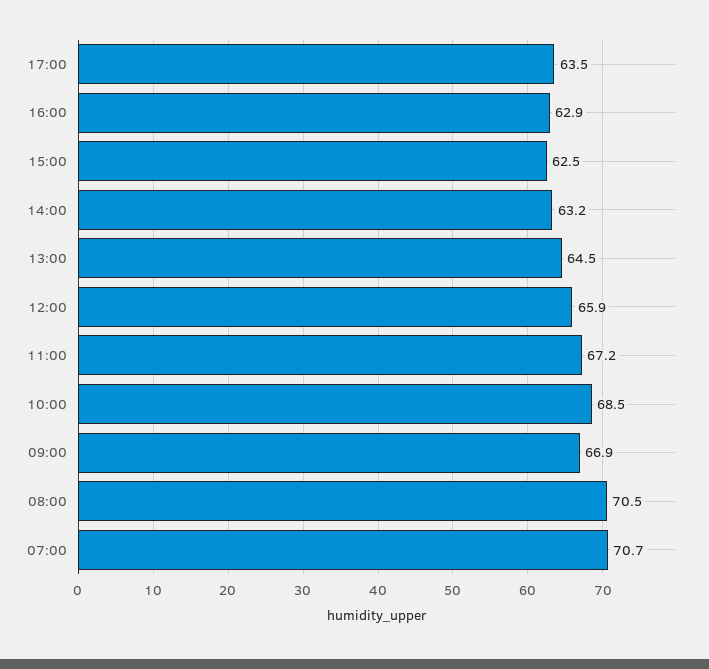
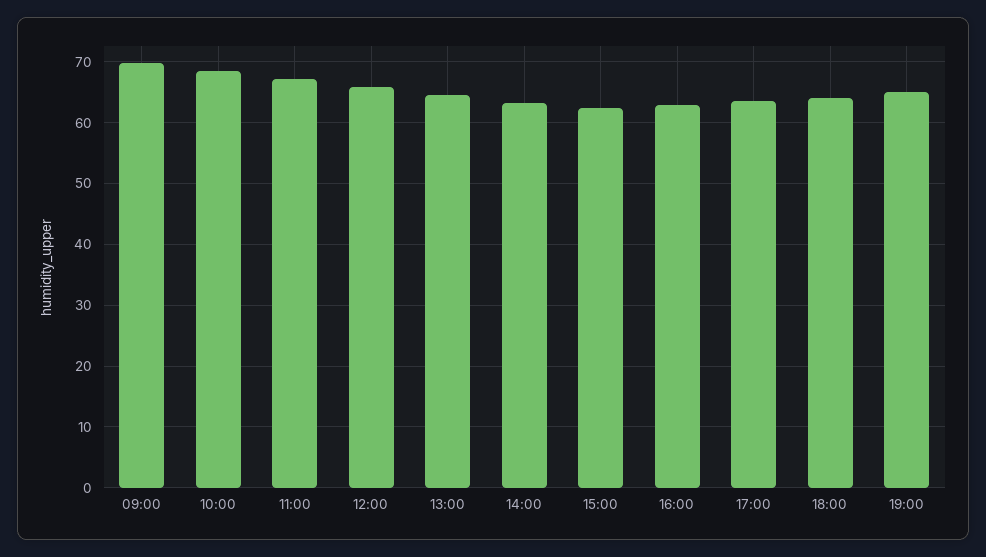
09:00: 66.9 -> 70
08:00: 70.5 -> none
07:00: 70.7 -> none
18:00: none -> 64
19:00: none -> 65

